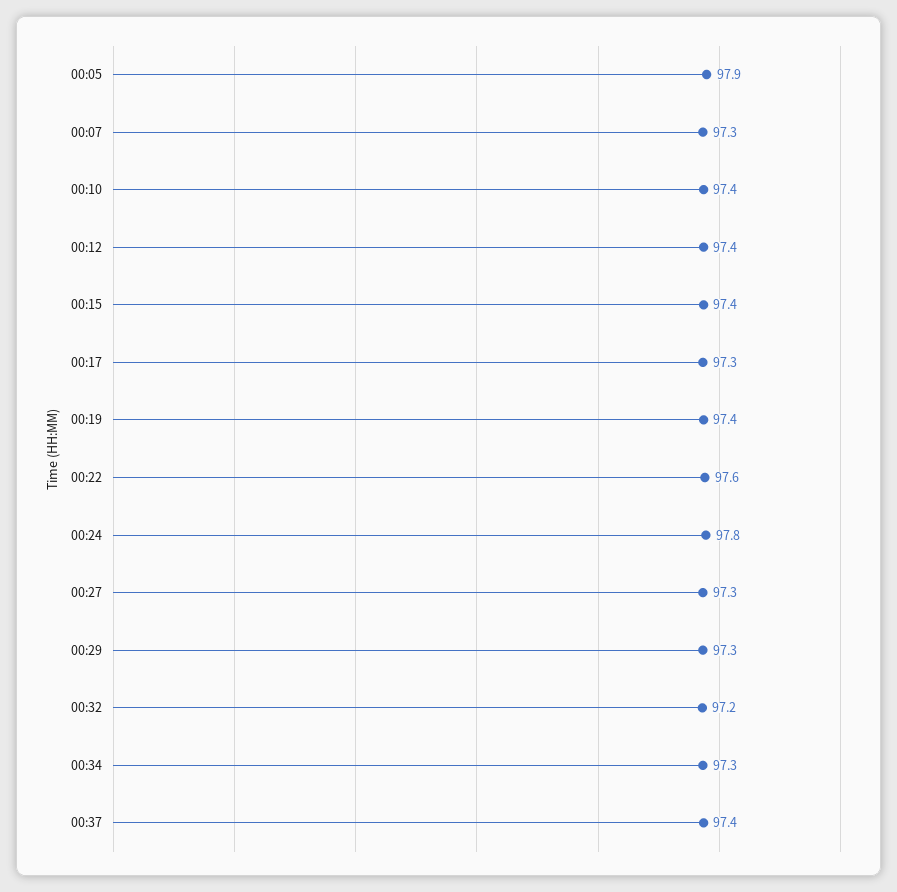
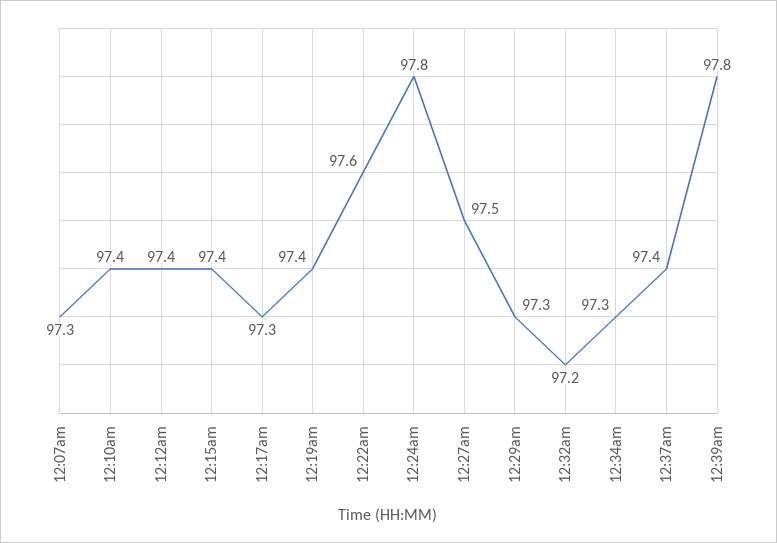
00:05: 97.9 -> none
00:27: 97.3 -> 97.5
12:39am: none -> 97.8

